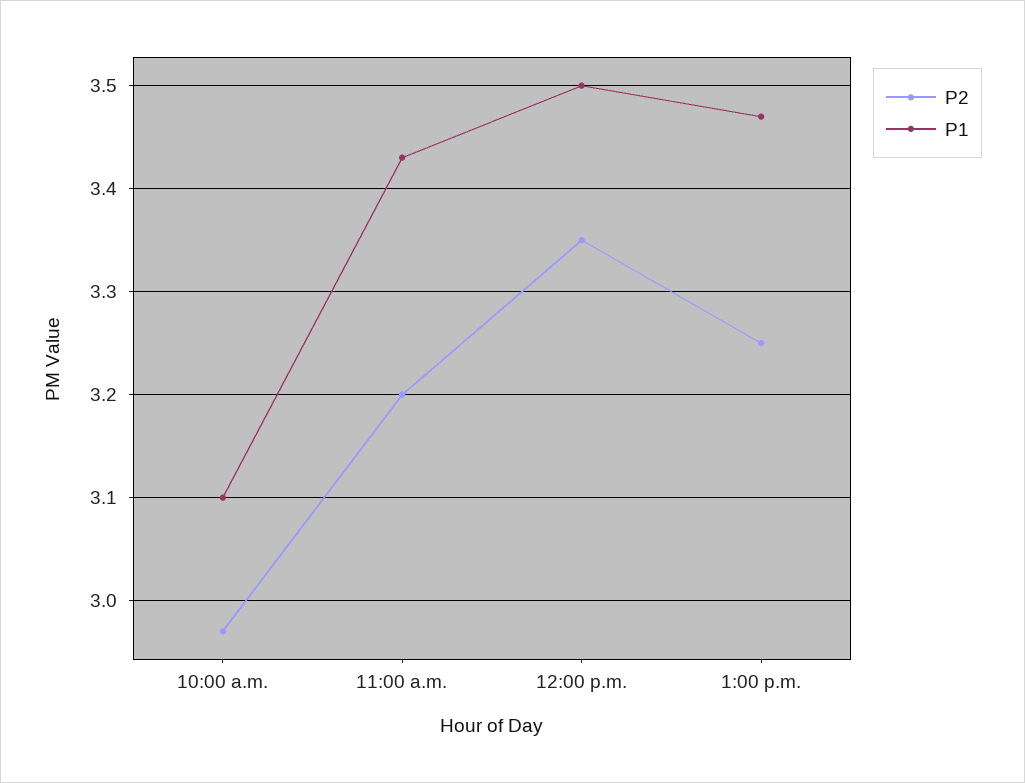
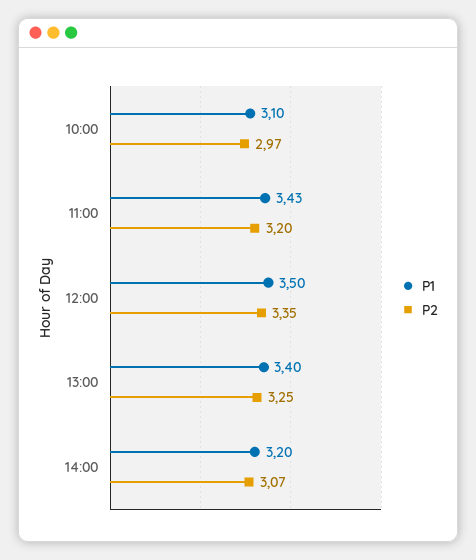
P1, 1:00 p.m.: 3.47 -> 3.4
P1, 14:00: none -> 3.2
P2, 14:00: none -> 3.07

